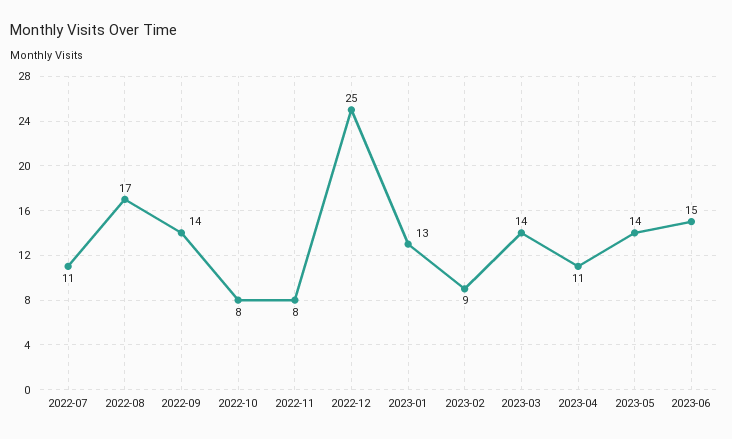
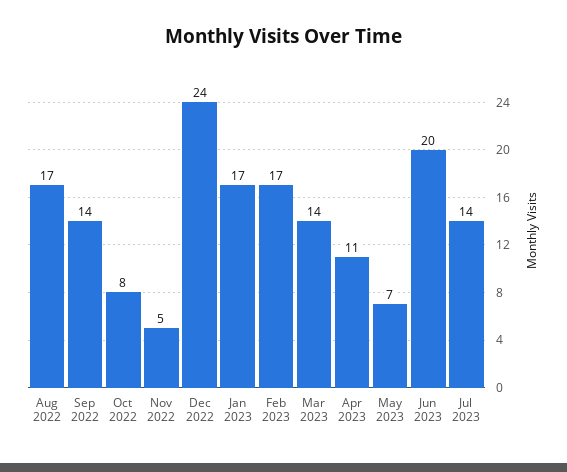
2022-07: 11 -> none
2022-11: 8 -> 5
2022-12: 25 -> 24
2023-01: 13 -> 17
2023-02: 9 -> 17
2023-05: 14 -> 7
2023-06: 15 -> 20
Jul 2023: none -> 14

